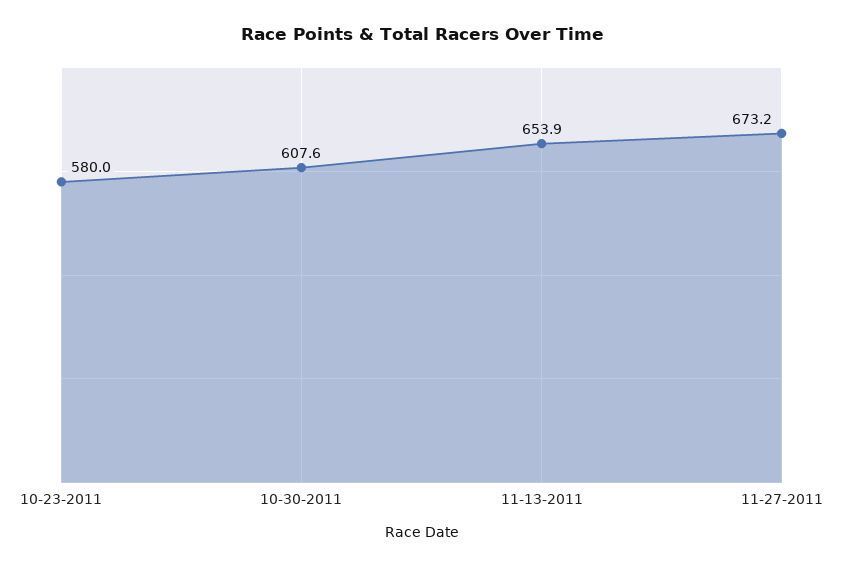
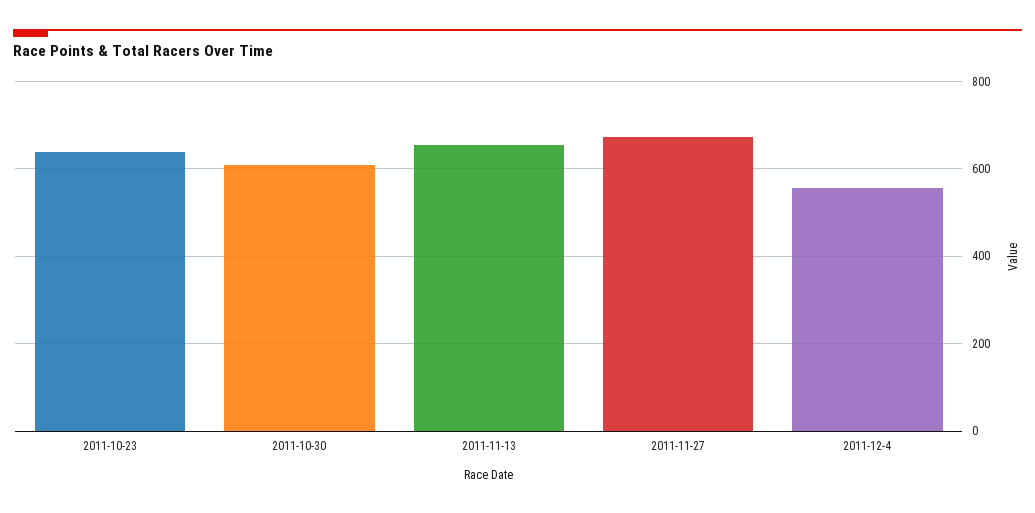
10-23-2011: 580 -> 640
2011-12-4: none -> 560

